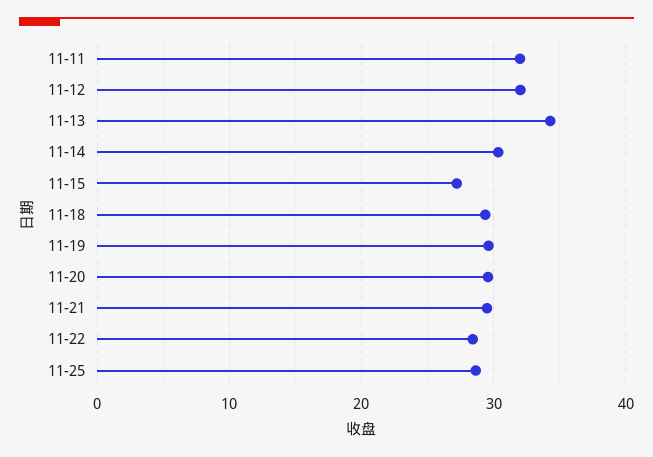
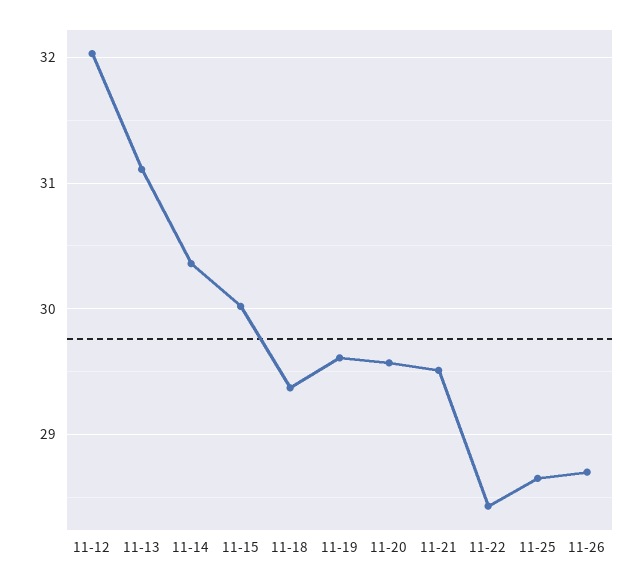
11-11: 32 -> none
11-13: 34 -> 31.1
11-15: 27 -> 30
11-26: none -> 28.7

